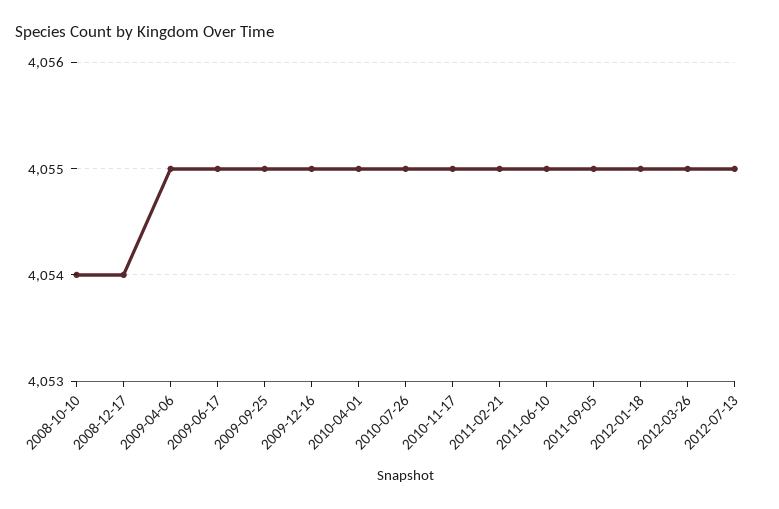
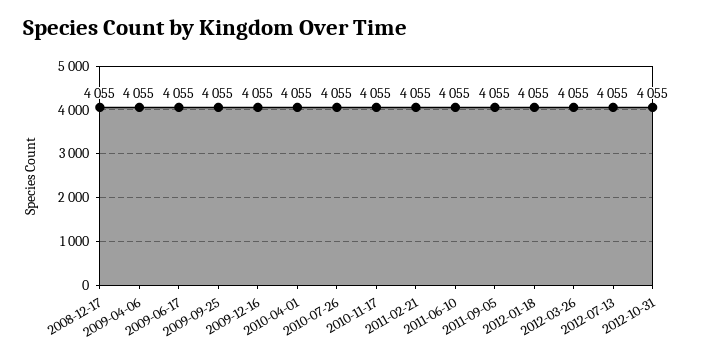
2008-10-10: 4054 -> none
2008-12-17: 4054 -> 4055
2012-10-31: none -> 4055

